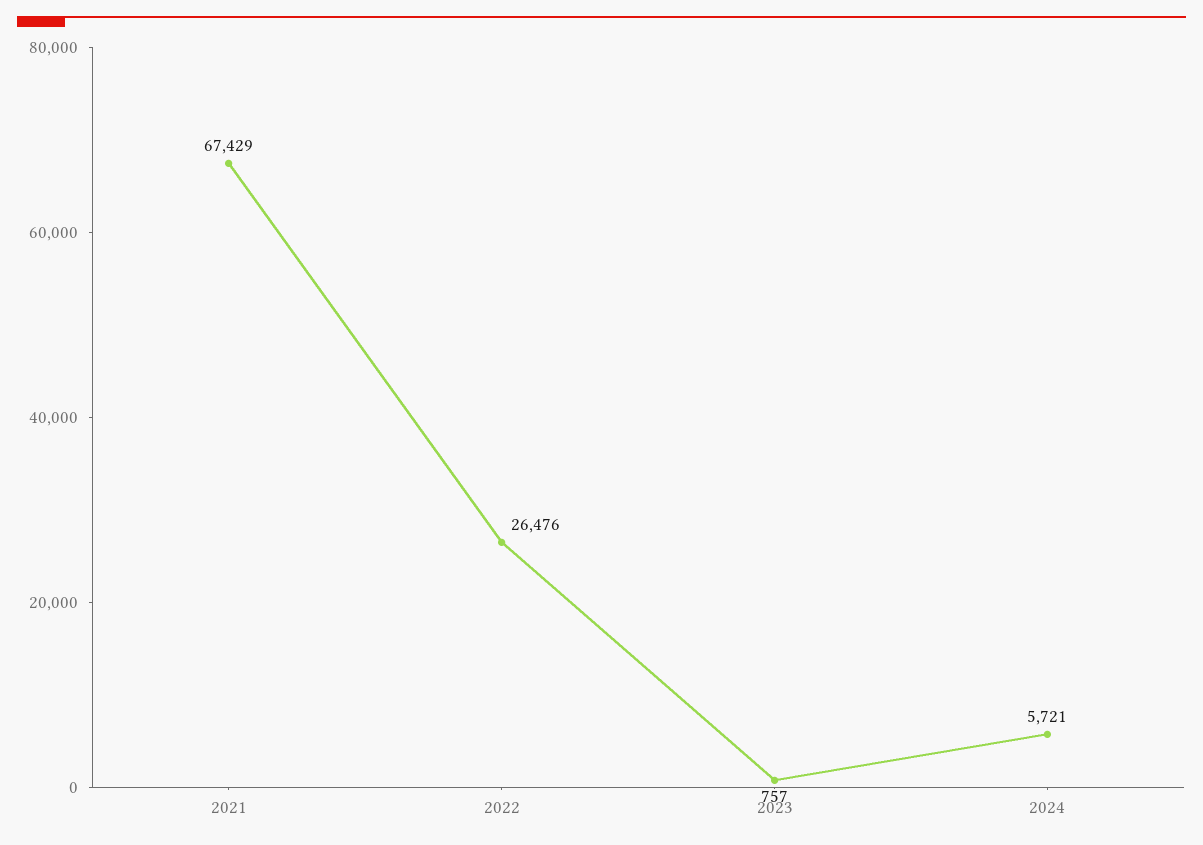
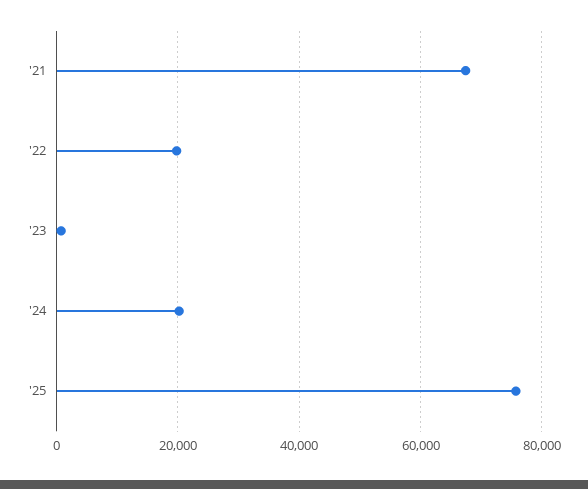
2022: 26476 -> 20000
2024: 5721 -> 20000
'25: none -> 76000

